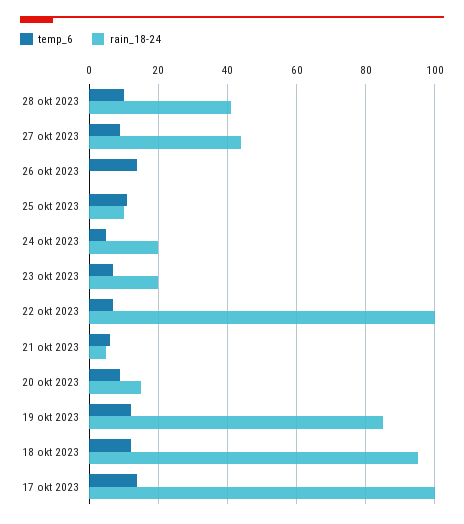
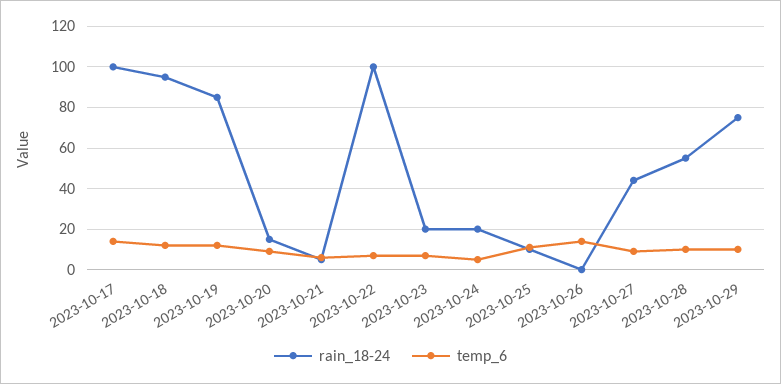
rain_18-24, 28 okt 2023: 40 -> 55
rain_18-24, 2023-10-29: none -> 75
temp_6, 2023-10-29: none -> 10

